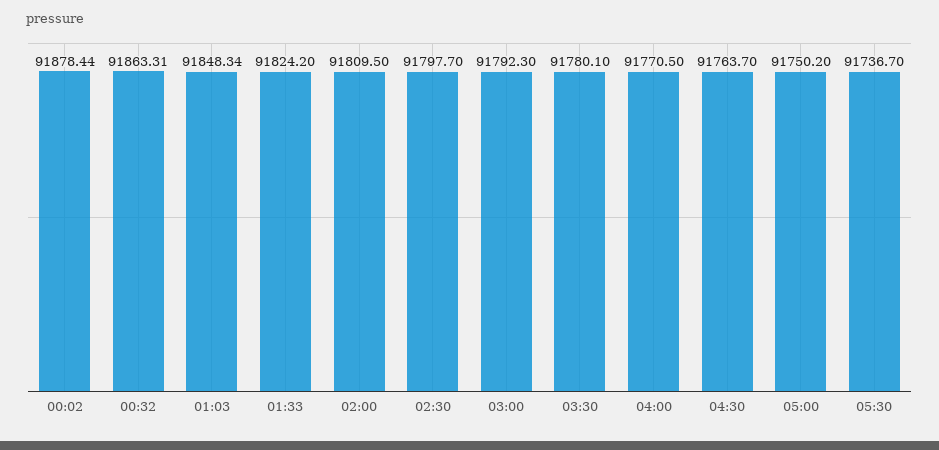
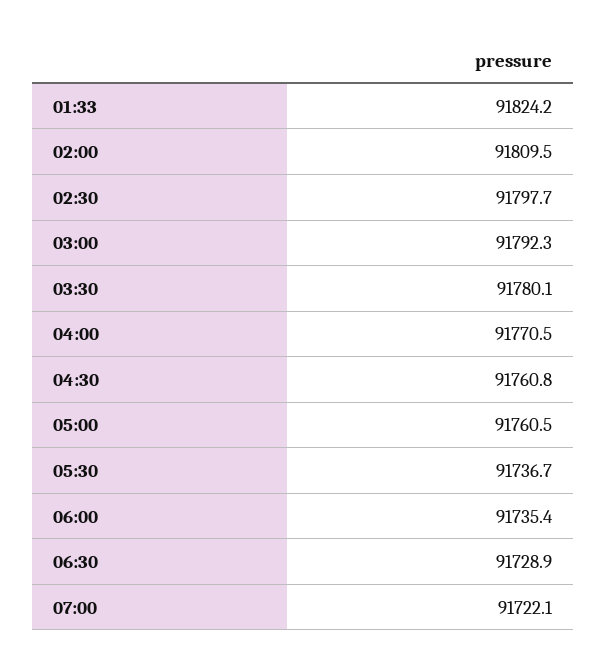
00:02: 91878.44 -> none
00:32: 91863.31 -> none
01:03: 91848.34 -> none
04:30: 91763.7 -> 91760.8
05:00: 91750.2 -> 91760.5
06:00: none -> 91735.4
06:30: none -> 91728.9
07:00: none -> 91722.1

